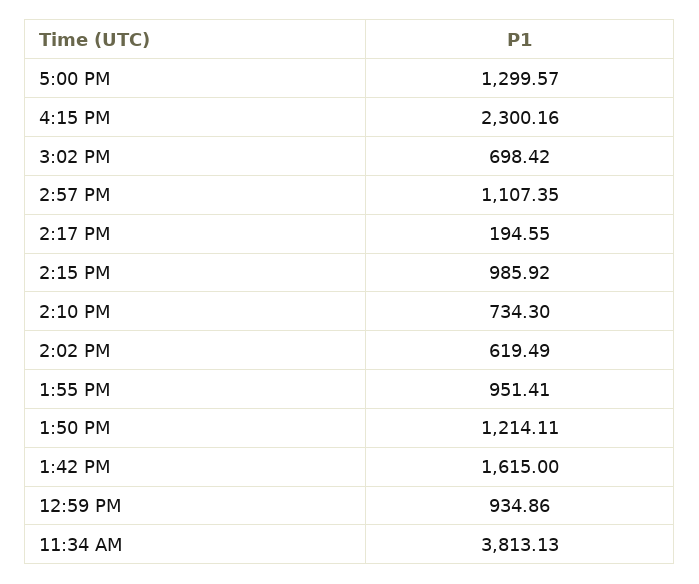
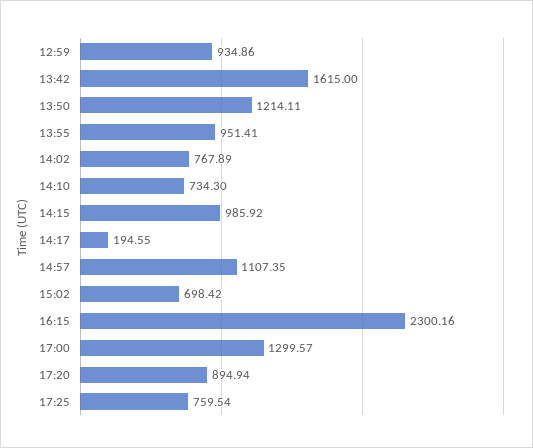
2:02 PM: 619.49 -> 767.89
11:34 AM: 3813.13 -> none
17:20: none -> 894.94
17:25: none -> 759.54

